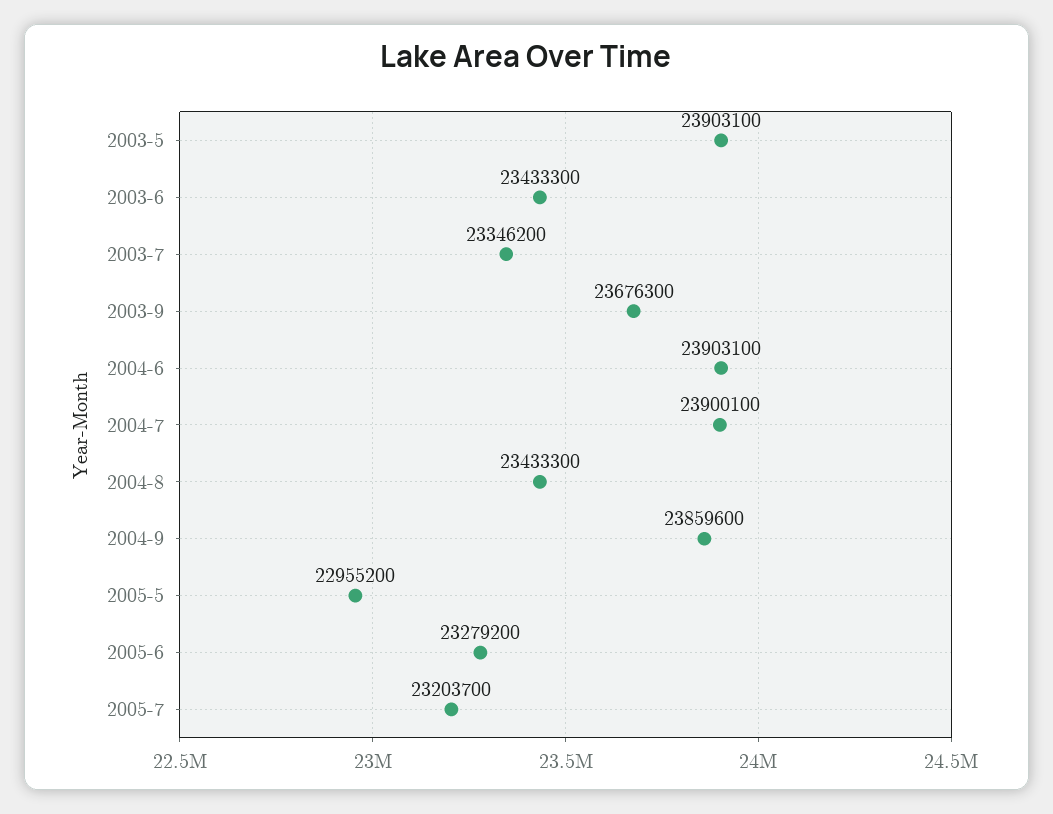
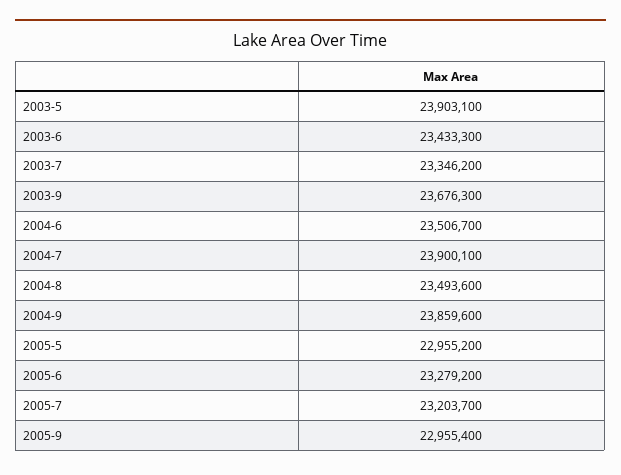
2004-6: 23903100 -> 23506700
2004-8: 23433300 -> 23493600
2005-9: none -> 22955400

